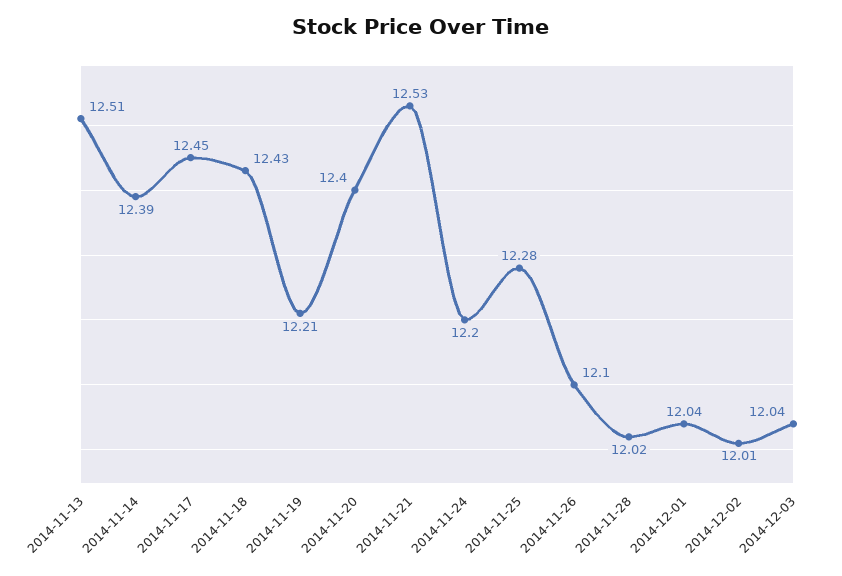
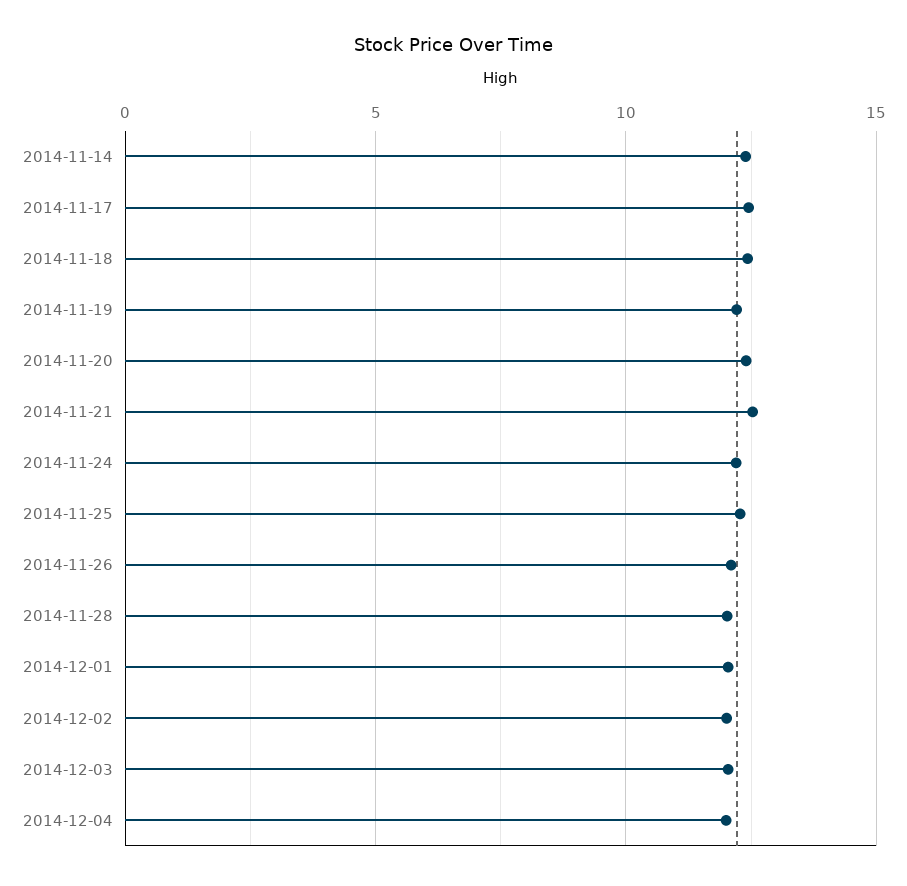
2014-11-13: 12.51 -> none
2014-12-04: none -> 12

